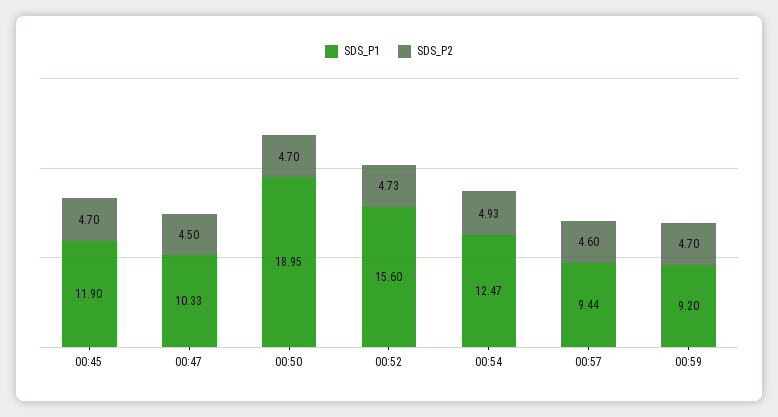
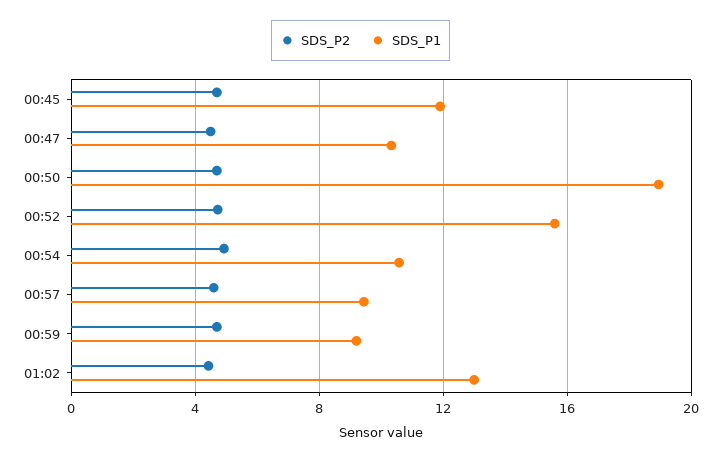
SDS_P1, 00:54: 12.47 -> 10.5
SDS_P2, 01:02: none -> 4.5
SDS_P1, 01:02: none -> 13

